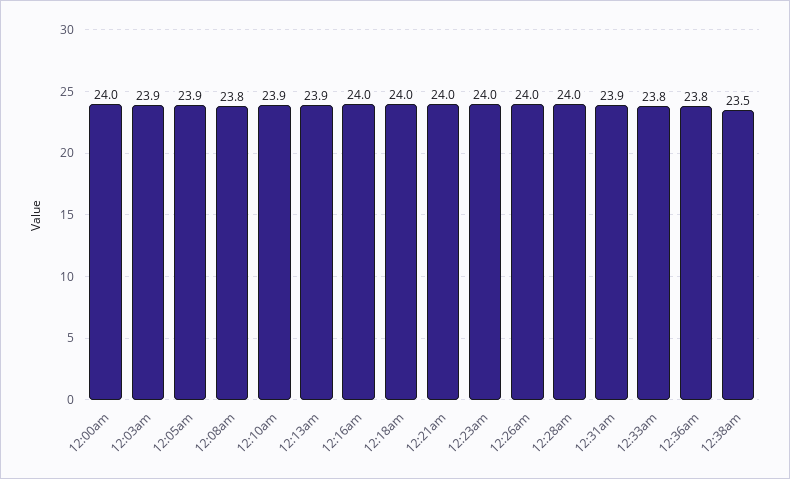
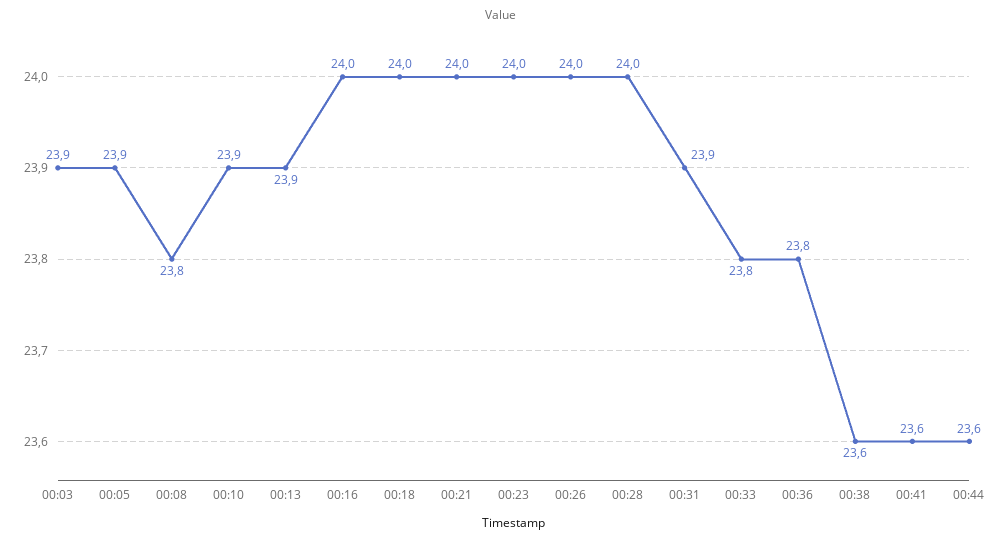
12:00am: 24 -> none
12:38am: 23.5 -> 23.6
00:41: none -> 23.6
00:44: none -> 23.6

